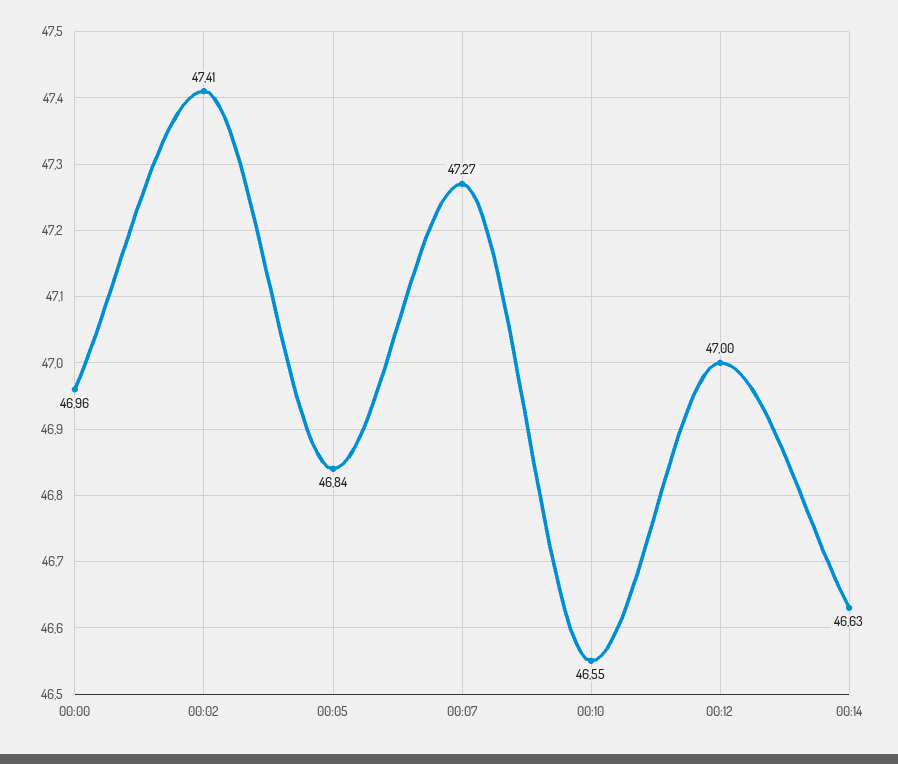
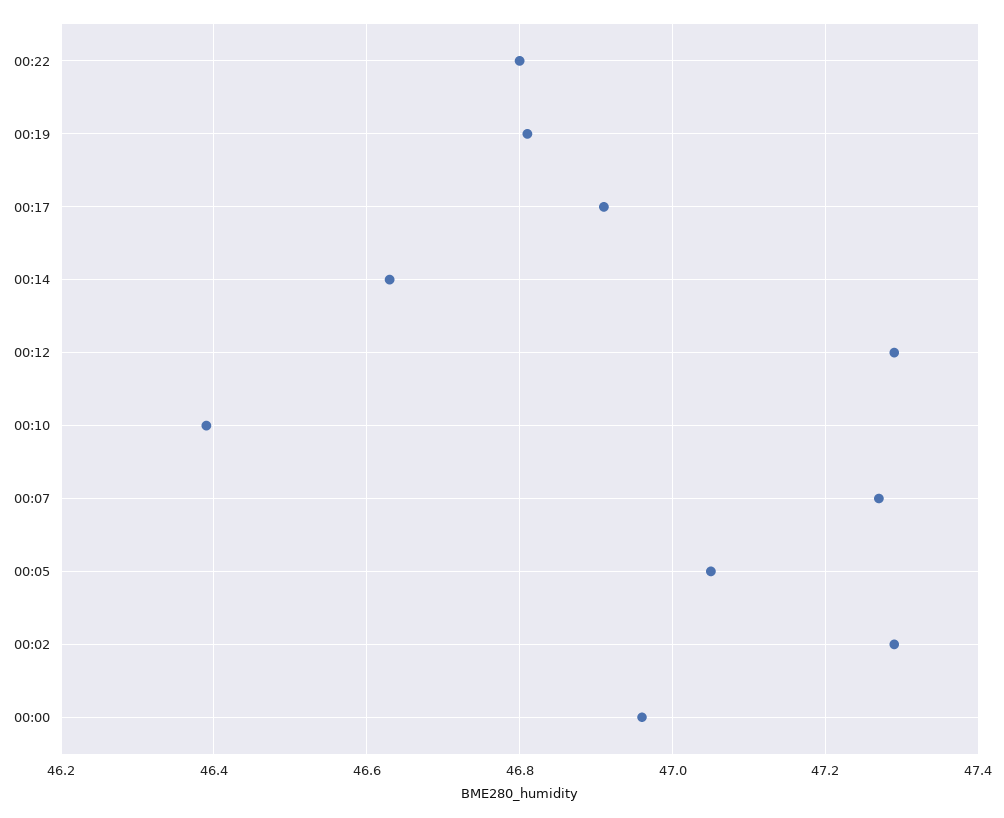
00:02: 47.41 -> 47.3
00:05: 46.84 -> 47.05
00:10: 46.55 -> 46.4
00:12: 47 -> 47.3
00:22: none -> 46.8
00:19: none -> 46.8
00:17: none -> 46.9

